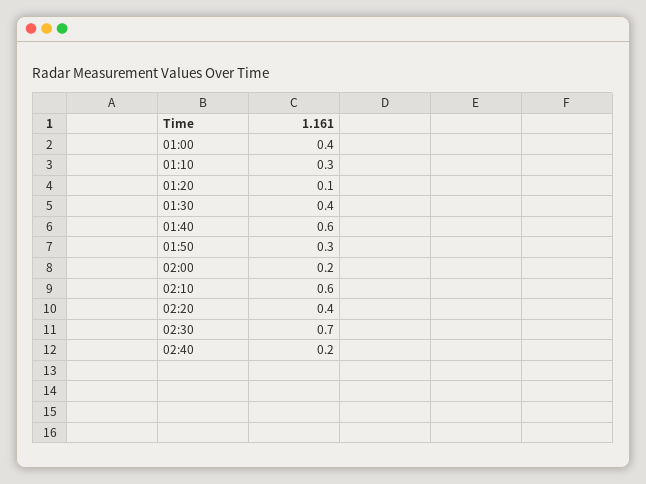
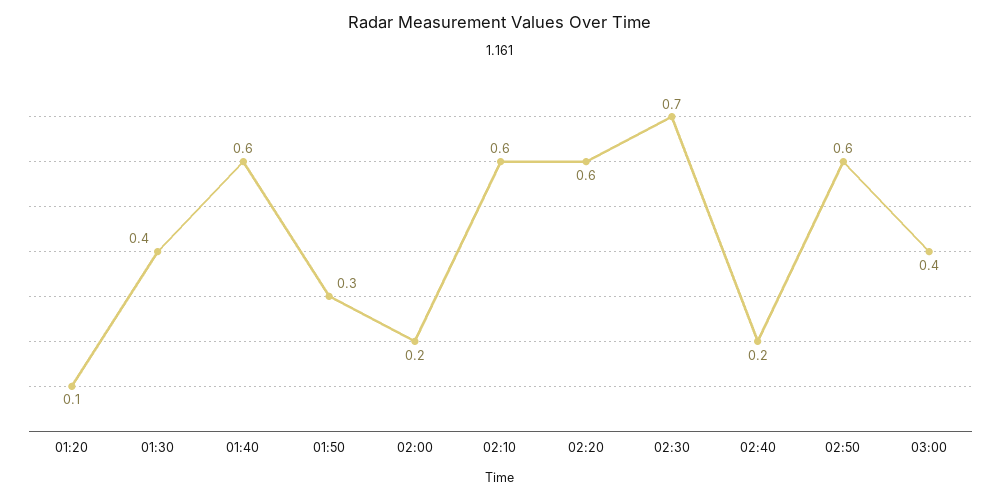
01:00: 0.4 -> none
01:10: 0.3 -> none
02:20: 0.4 -> 0.6
02:50: none -> 0.6
03:00: none -> 0.4

